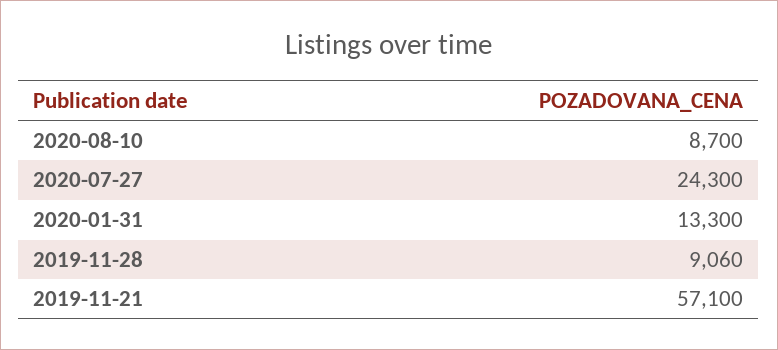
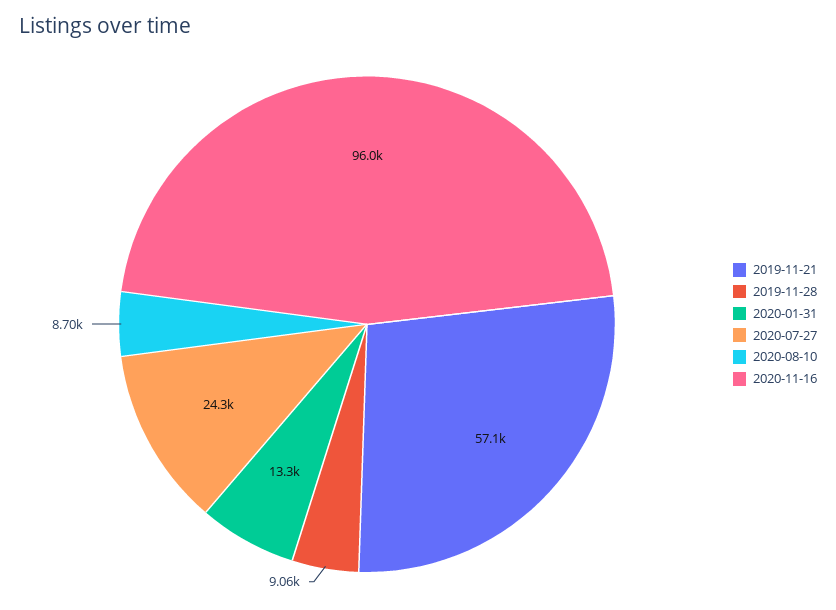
2020-11-16: none -> 96000

